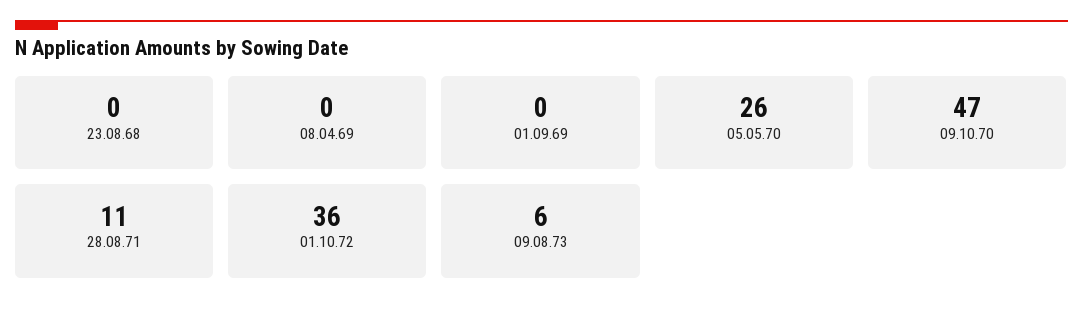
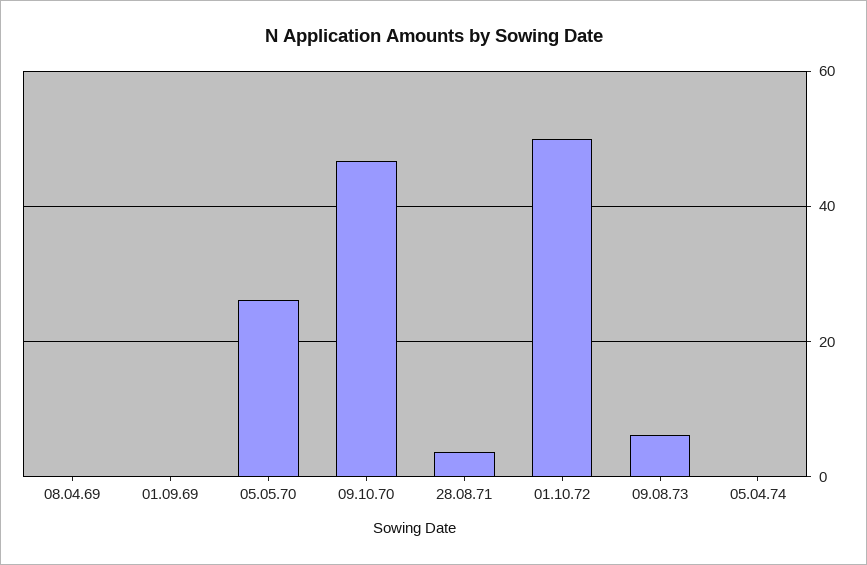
23.08.68: 0 -> none
28.08.71: 11 -> 4
01.10.72: 36 -> 50
05.04.74: none -> 0

